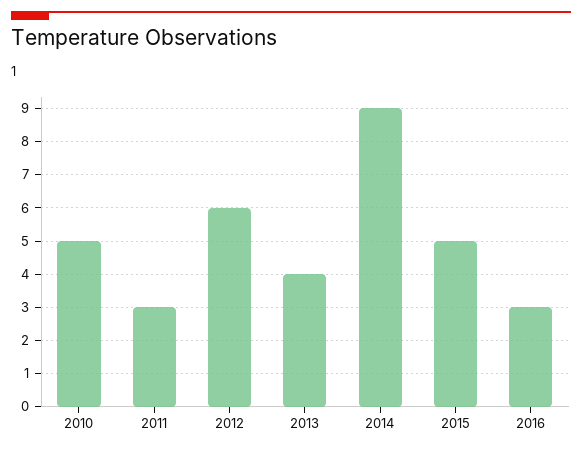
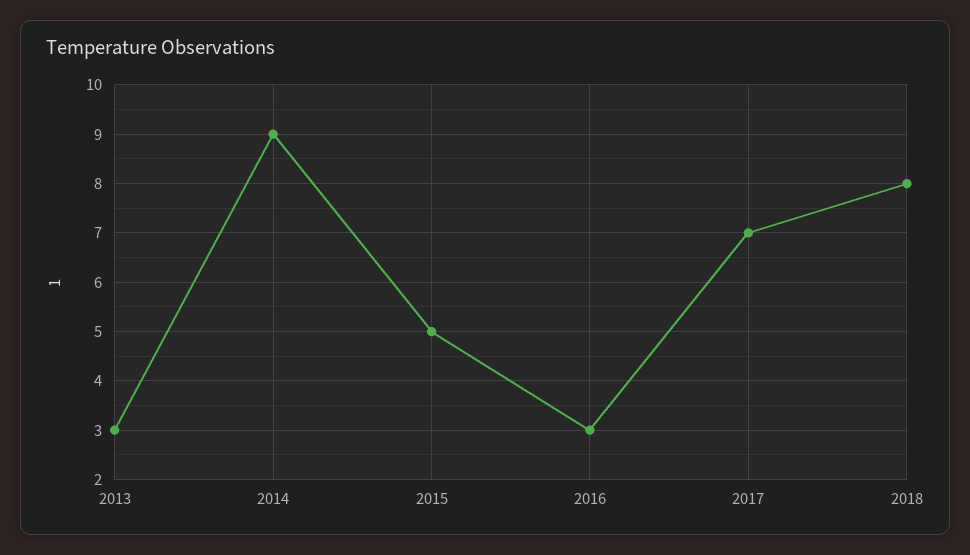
2010: 5 -> none
2011: 3 -> none
2012: 6 -> none
2013: 4 -> 3
2017: none -> 7
2018: none -> 8

